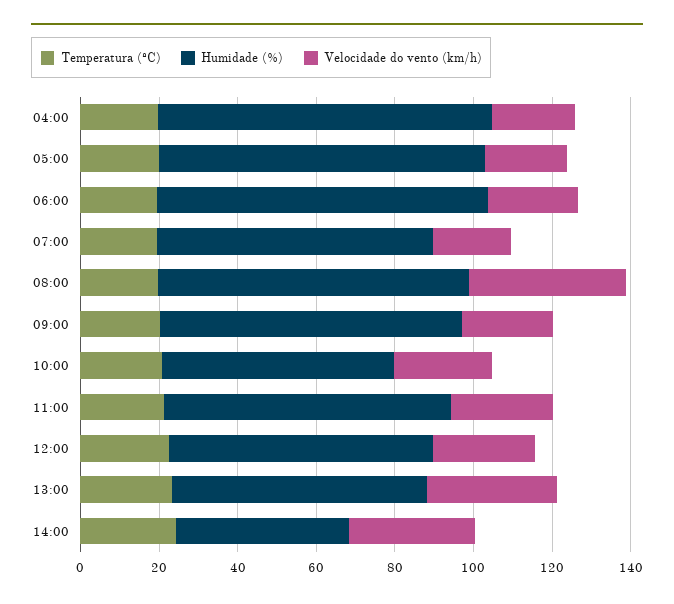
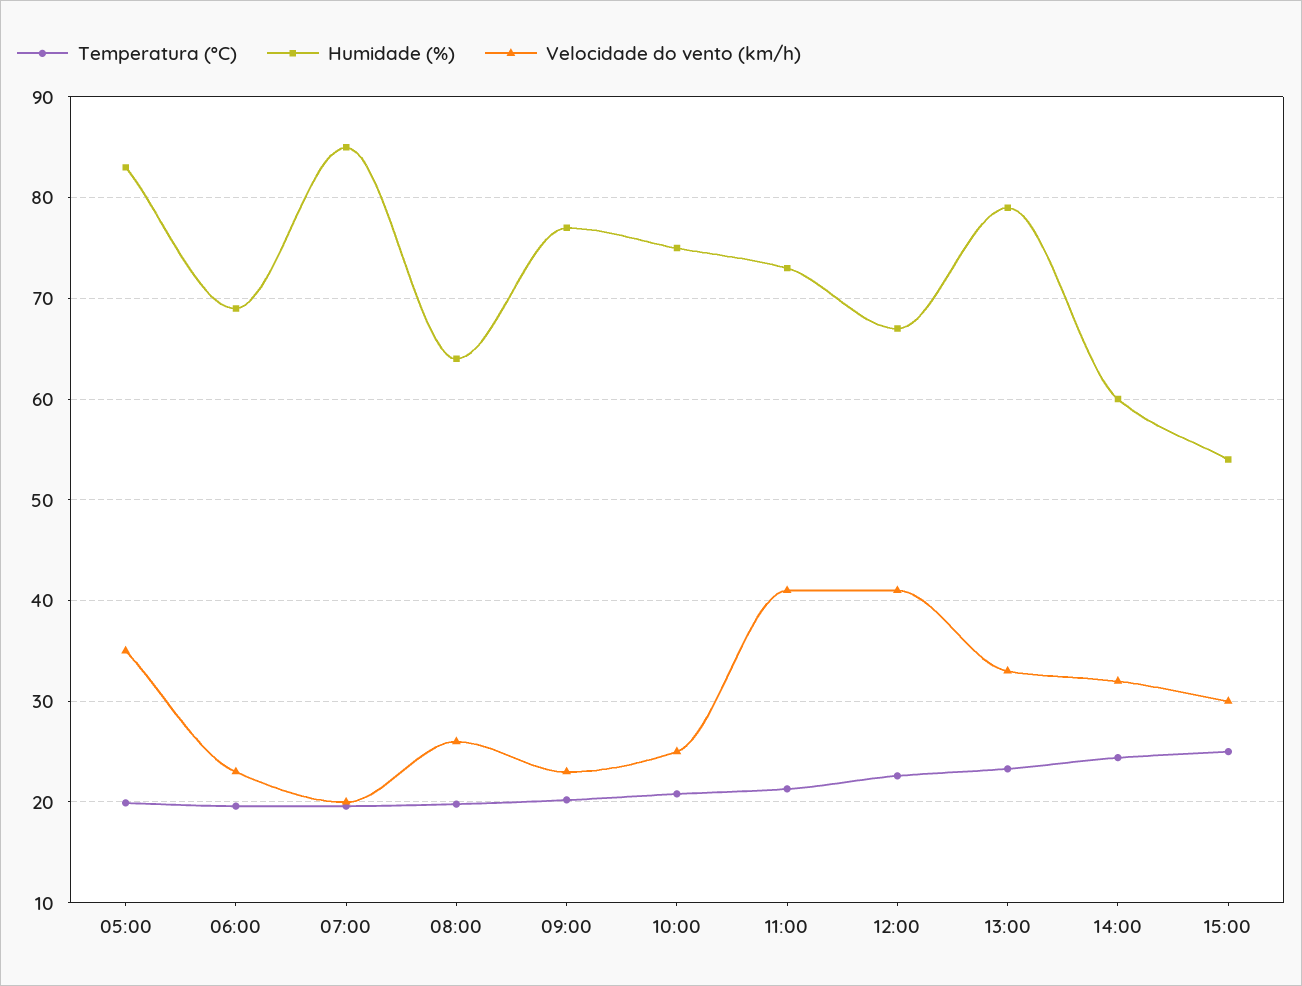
Temperatura (ºC), 04:00: 20 -> none
Humidade (%), 04:00: 85 -> none
Velocidade do vento (km/h), 04:00: 20 -> none
Velocidade do vento (km/h), 05:00: 20 -> 35
Humidade (%), 06:00: 85 -> 69
Humidade (%), 07:00: 70 -> 85
Humidade (%), 08:00: 80 -> 64
Velocidade do vento (km/h), 08:00: 40 -> 26
Humidade (%), 10:00: 60 -> 75
Velocidade do vento (km/h), 11:00: 25 -> 41
Velocidade do vento (km/h), 12:00: 25 -> 41
Humidade (%), 13:00: 65 -> 79
Humidade (%), 14:00: 45 -> 60
Temperatura (ºC), 15:00: none -> 25
Humidade (%), 15:00: none -> 54
Velocidade do vento (km/h), 15:00: none -> 30

